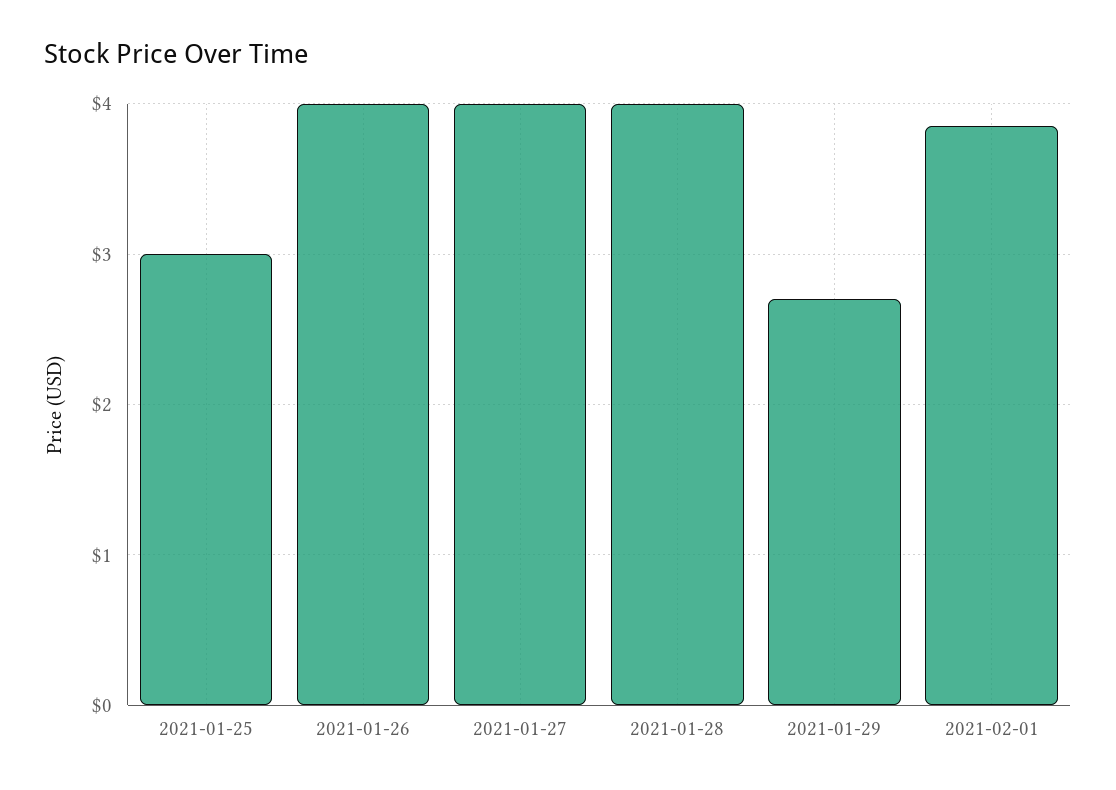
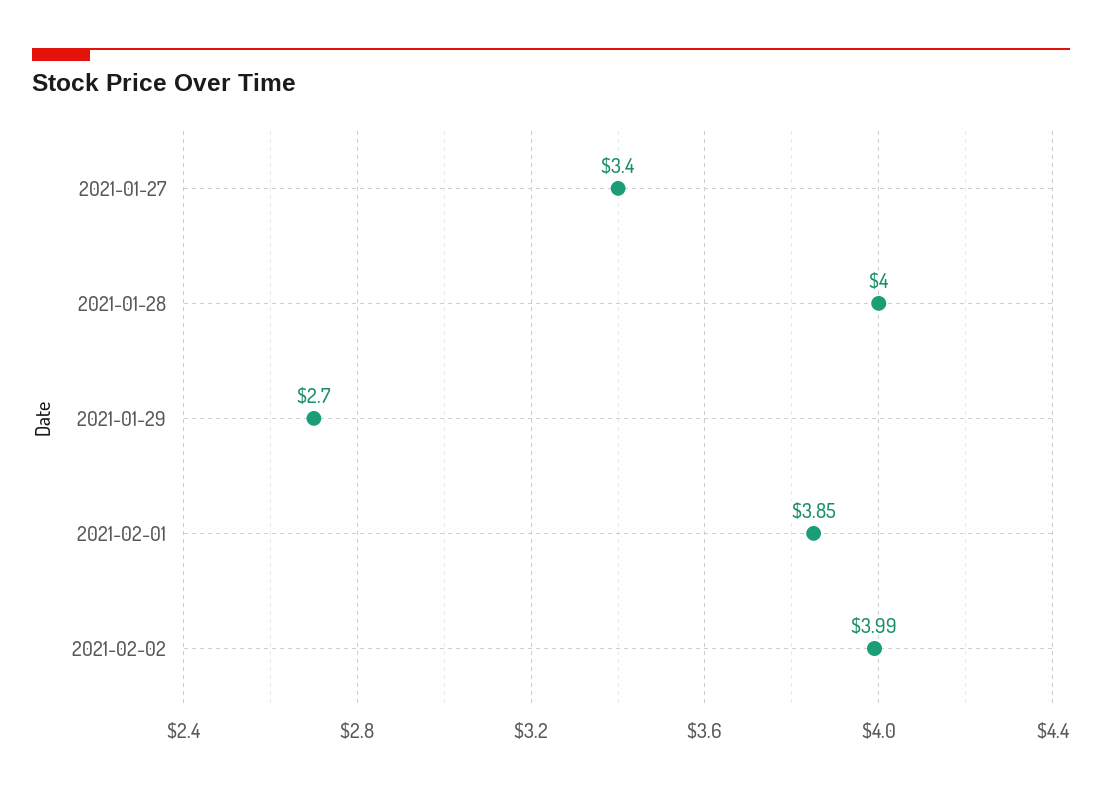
2021-01-25: 3 -> none
2021-01-26: 4 -> none
2021-01-27: 4 -> 3.4
2021-02-02: none -> 3.99

